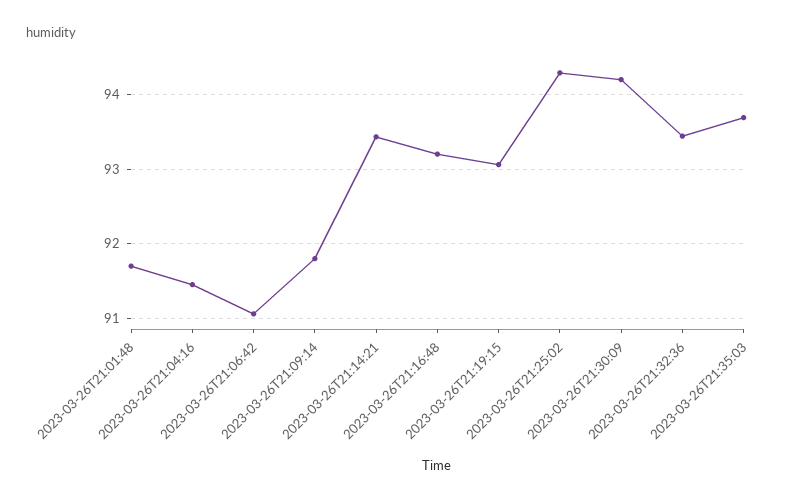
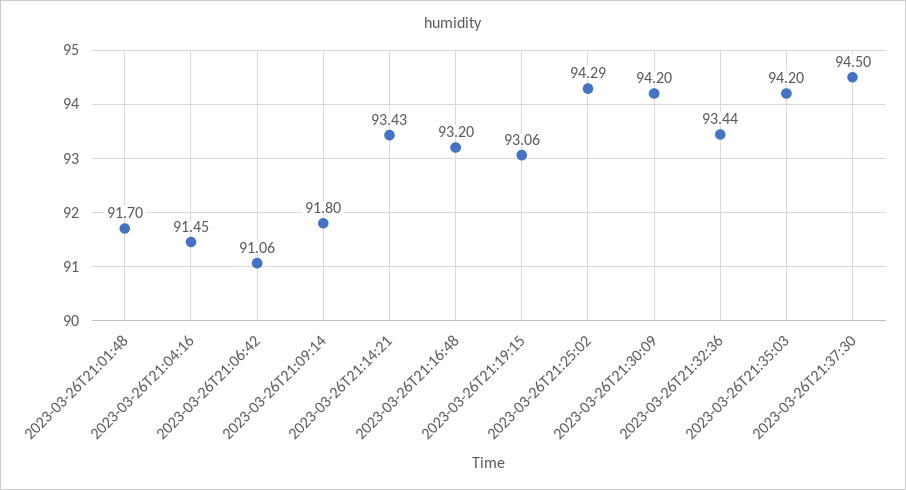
2023-03-26T21:35:03: 93.7 -> 94.2
2023-03-26T21:37:30: none -> 94.5

